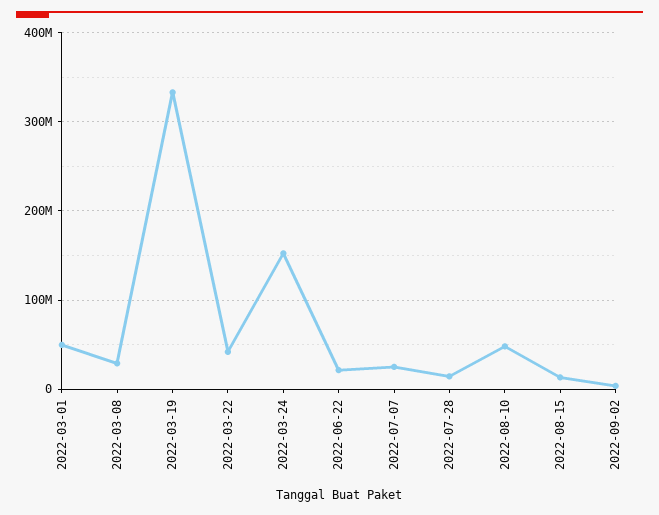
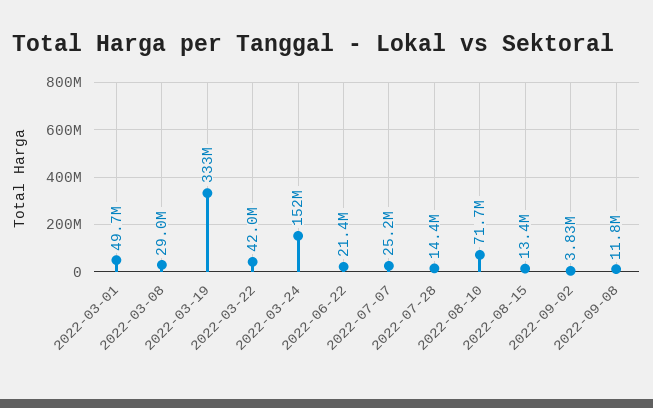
2022-08-10: 50000000 -> 71700000
2022-09-08: none -> 11800000

